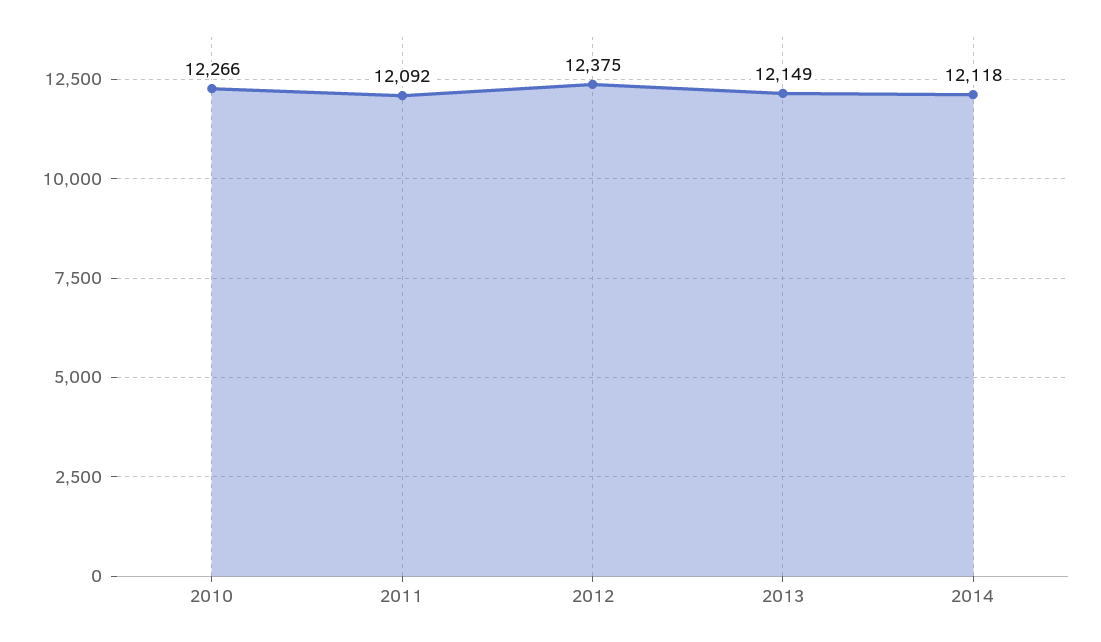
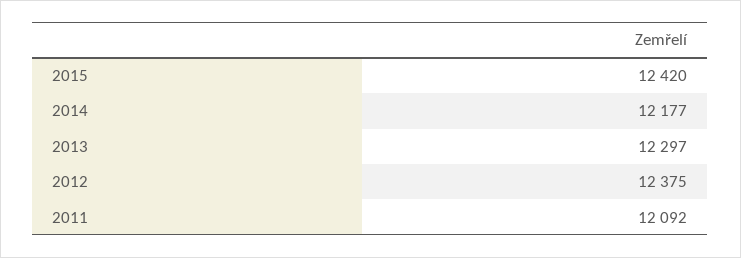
2010: 12266 -> none
2013: 12149 -> 12297
2014: 12118 -> 12177
2015: none -> 12420

